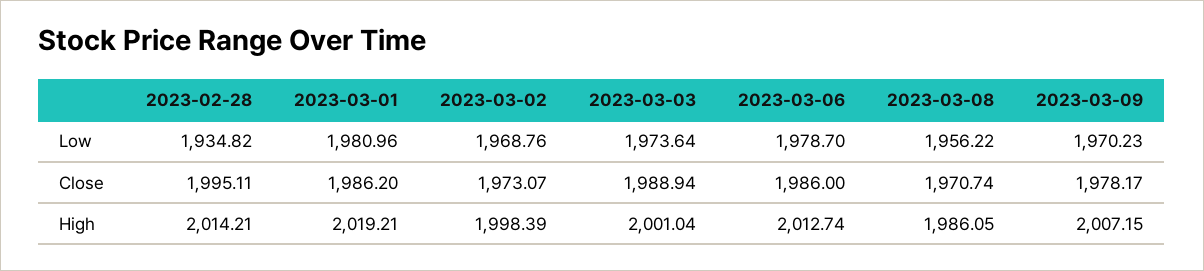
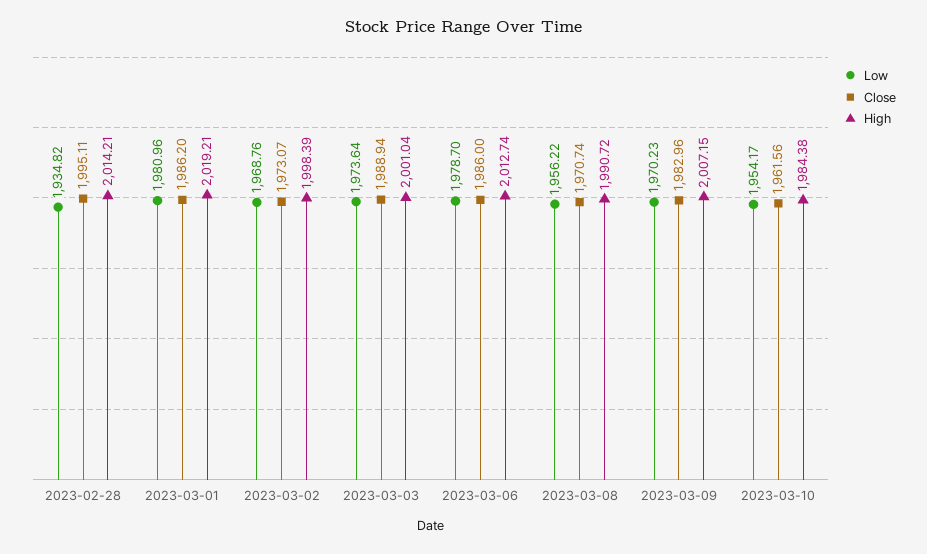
Close, 2023-03-09: 1978.17 -> 1982.96
High, 2023-03-08: 1986.05 -> 1990.72
Low, 2023-03-10: none -> 1954.17
Close, 2023-03-10: none -> 1961.56
High, 2023-03-10: none -> 1984.38

